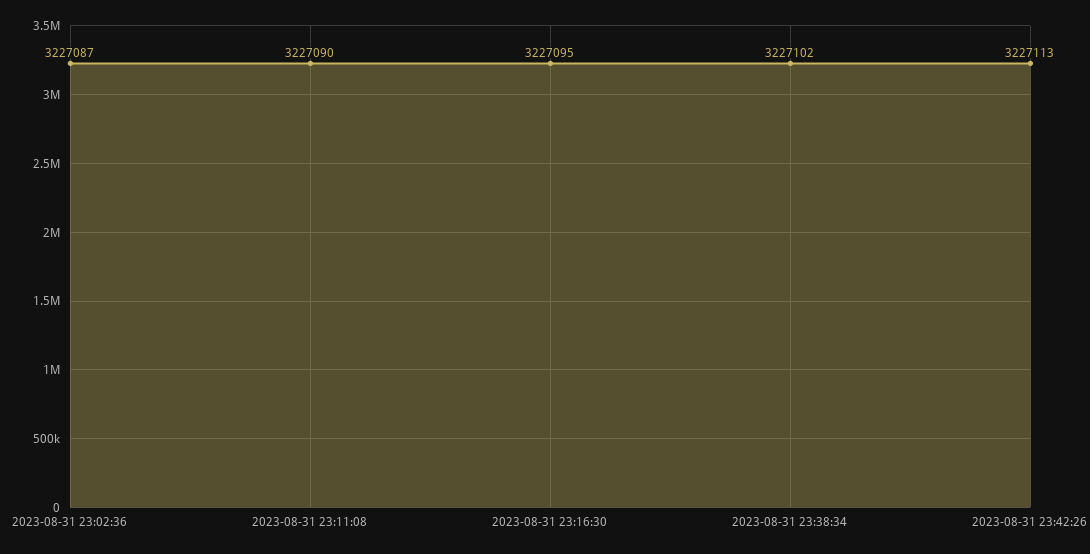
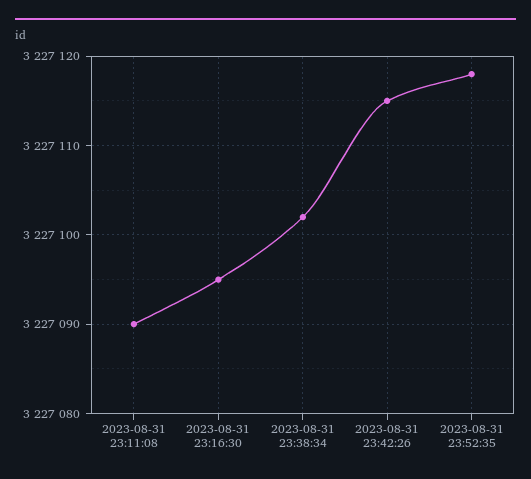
2023-08-31 23:02:36: 3227087 -> none
2023-08-31 23:42:26: 3227113 -> 3227115
2023-08-31 23:52:35: none -> 3227118

